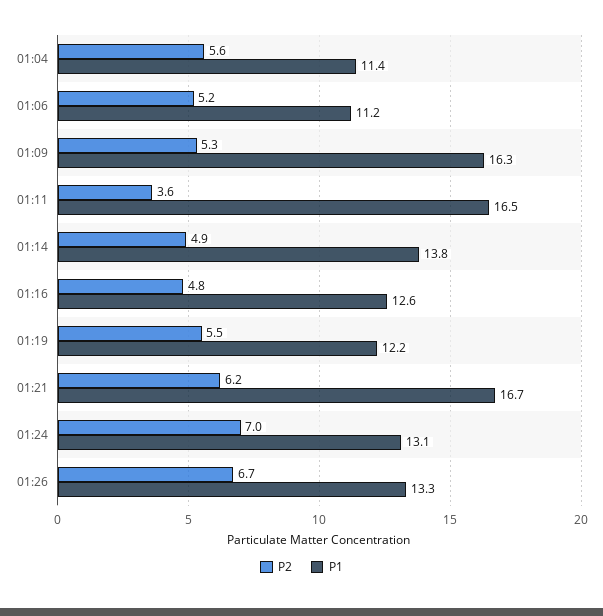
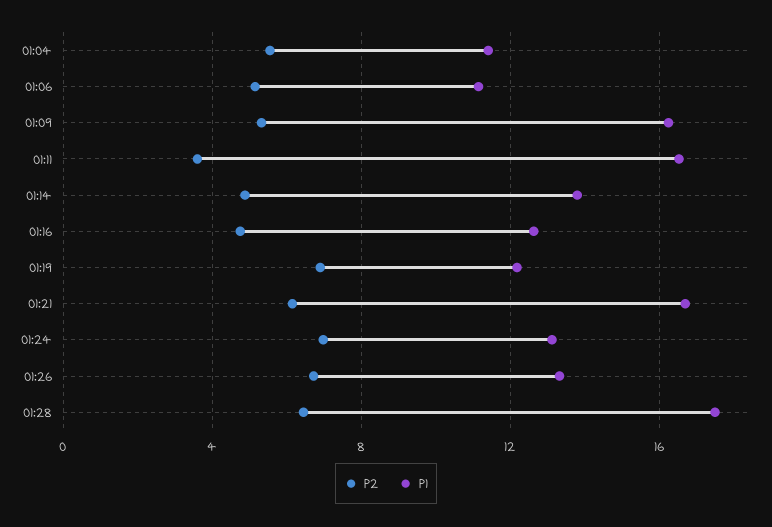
P2, 01:19: 5.5 -> 7
P2, 01:28: none -> 6.5
P1, 01:28: none -> 17.5

